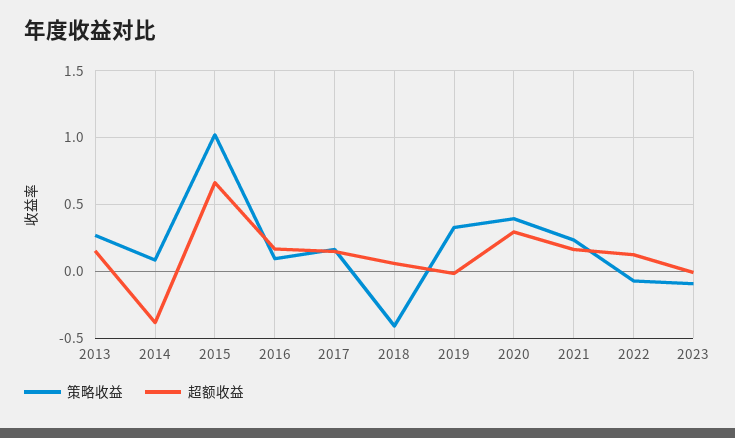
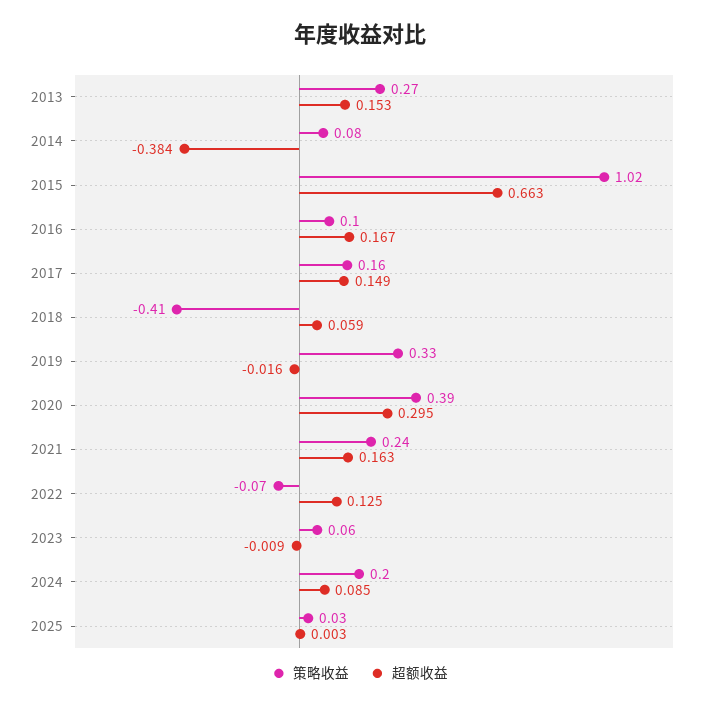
策略收益, 2023: -0.1 -> 0.06
策略收益, 2024: none -> 0.2
超额收益, 2024: none -> 0.085
策略收益, 2025: none -> 0.03
超额收益, 2025: none -> 0.003

